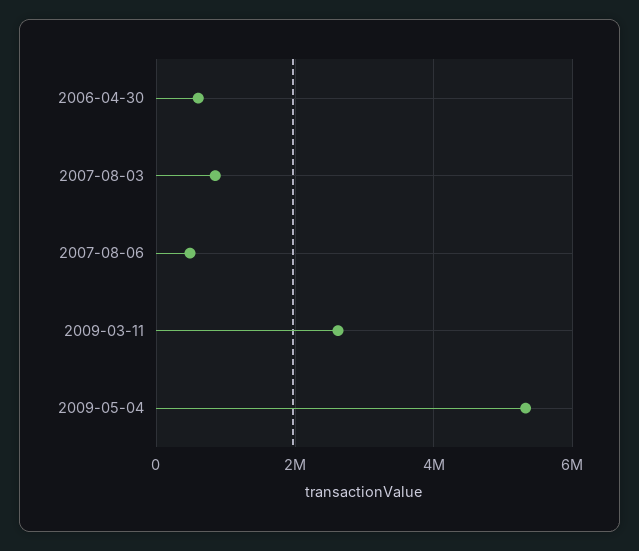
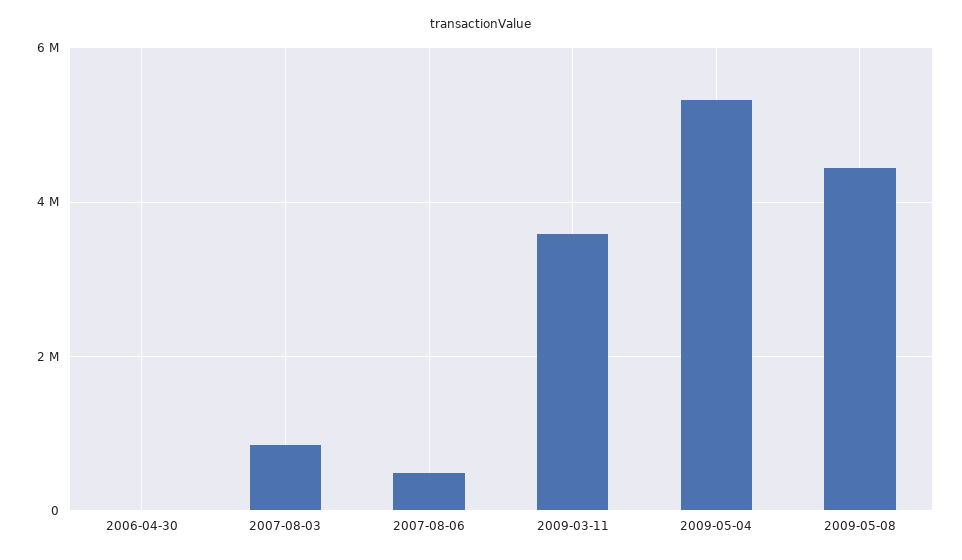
2006-04-30: 600000 -> 0
2009-03-11: 2600000 -> 3600000
2009-05-08: none -> 4400000

